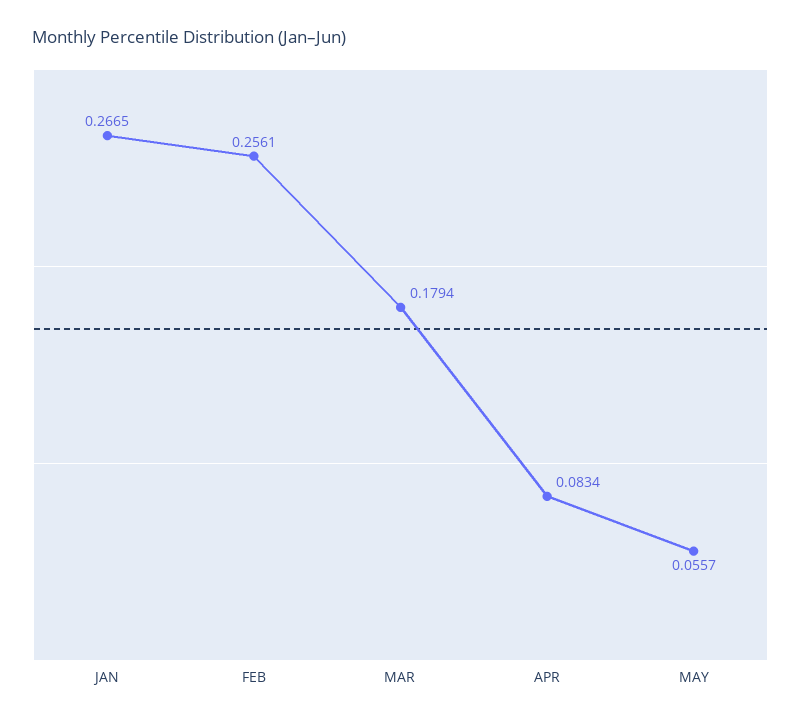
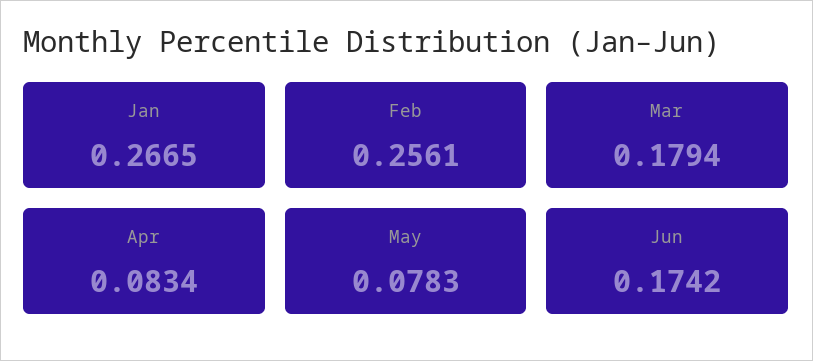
MAY: 0.0557 -> 0.0783
Jun: none -> 0.1742

